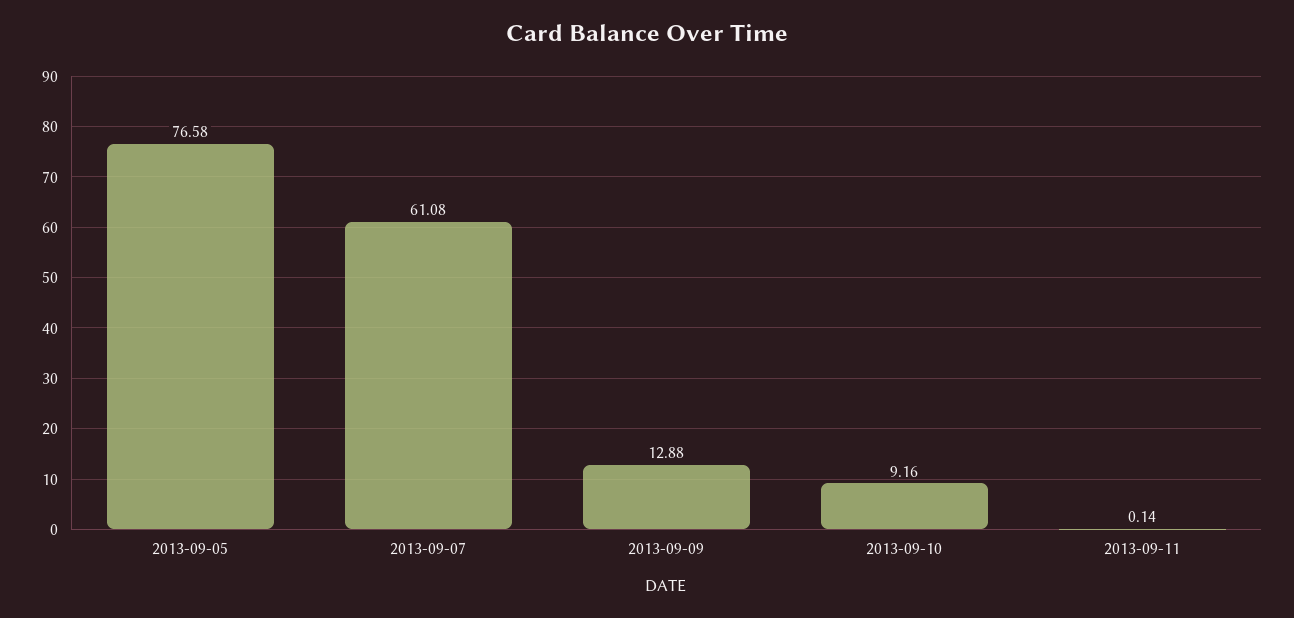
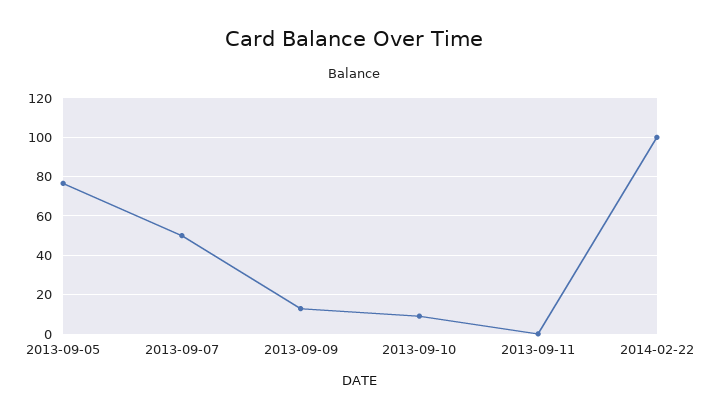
2013-09-07: 61.08 -> 50
2014-02-22: none -> 100

